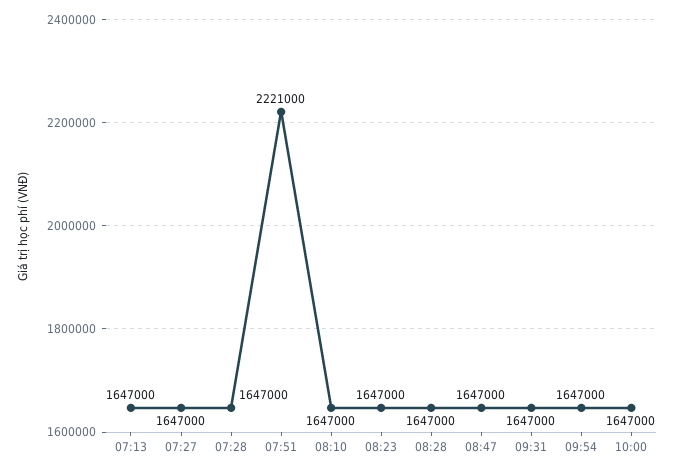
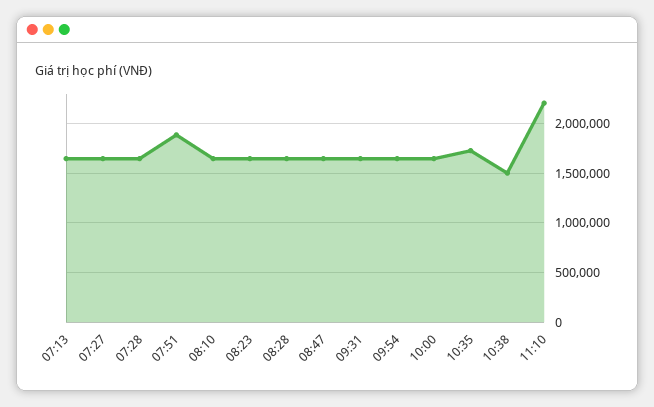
07:51: 2221000 -> 1900000
10:35: none -> 1700000
10:38: none -> 1500000
11:10: none -> 2200000

